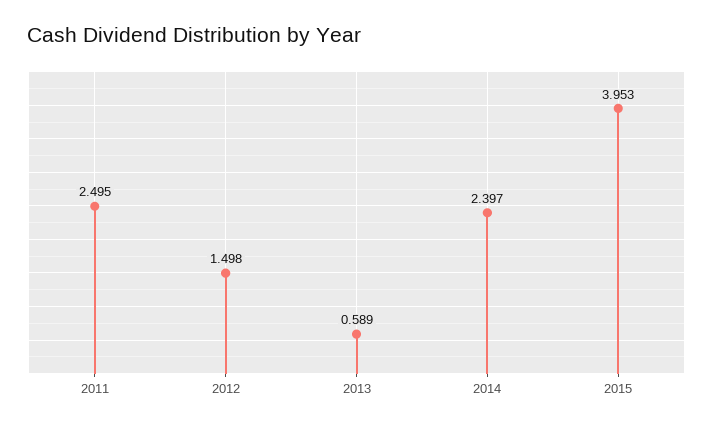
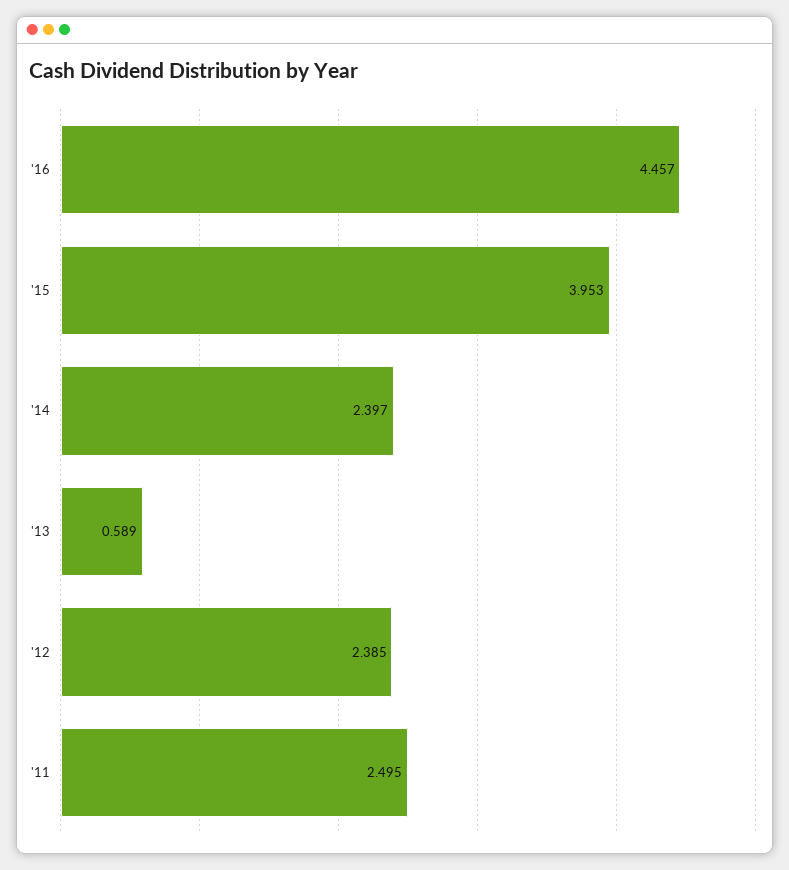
2012: 1.498 -> 2.385
'16: none -> 4.457

